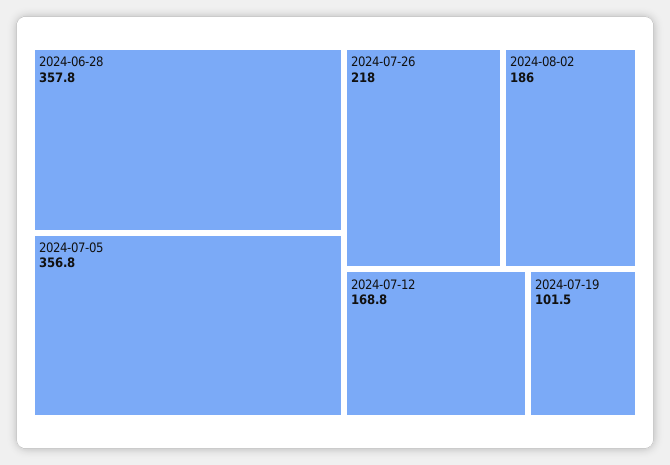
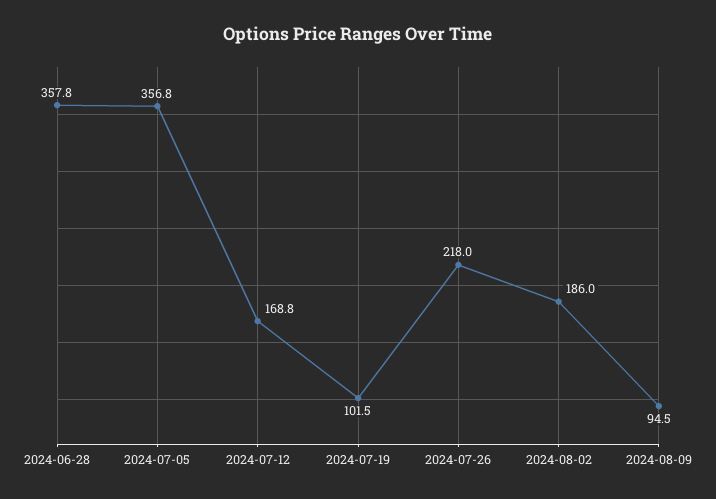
2024-08-09: none -> 94.5

